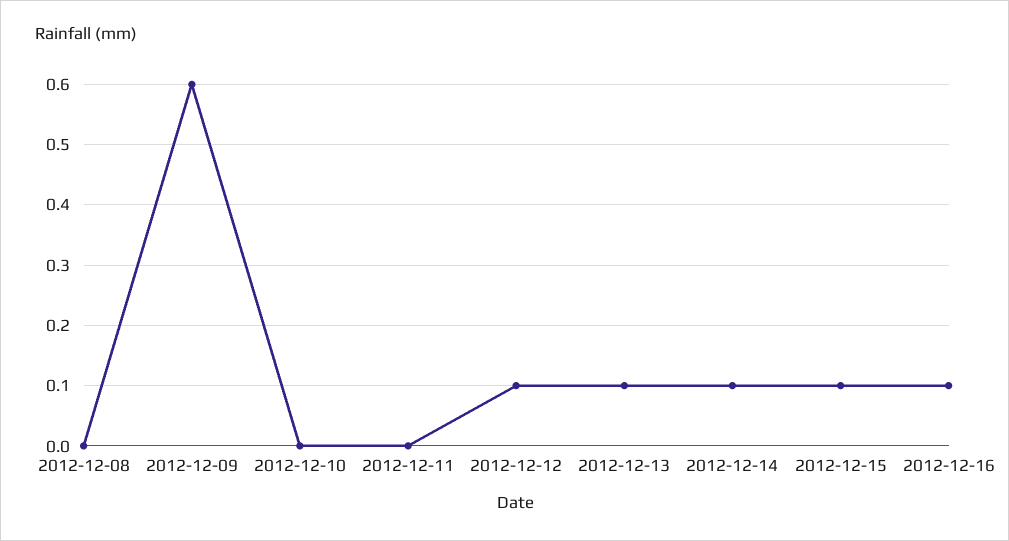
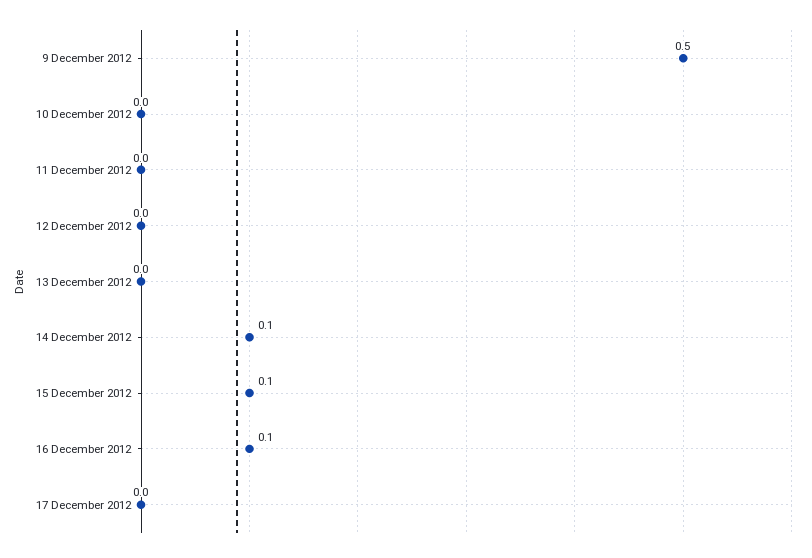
2012-12-08: 0 -> none
2012-12-09: 0.6 -> 0.5
2012-12-12: 0.1 -> 0
2012-12-13: 0.1 -> 0
17 December 2012: none -> 0

